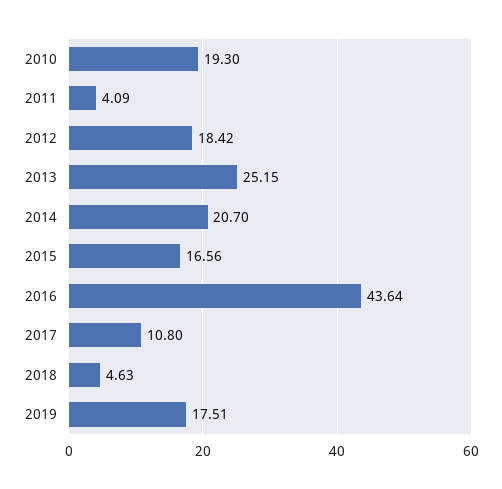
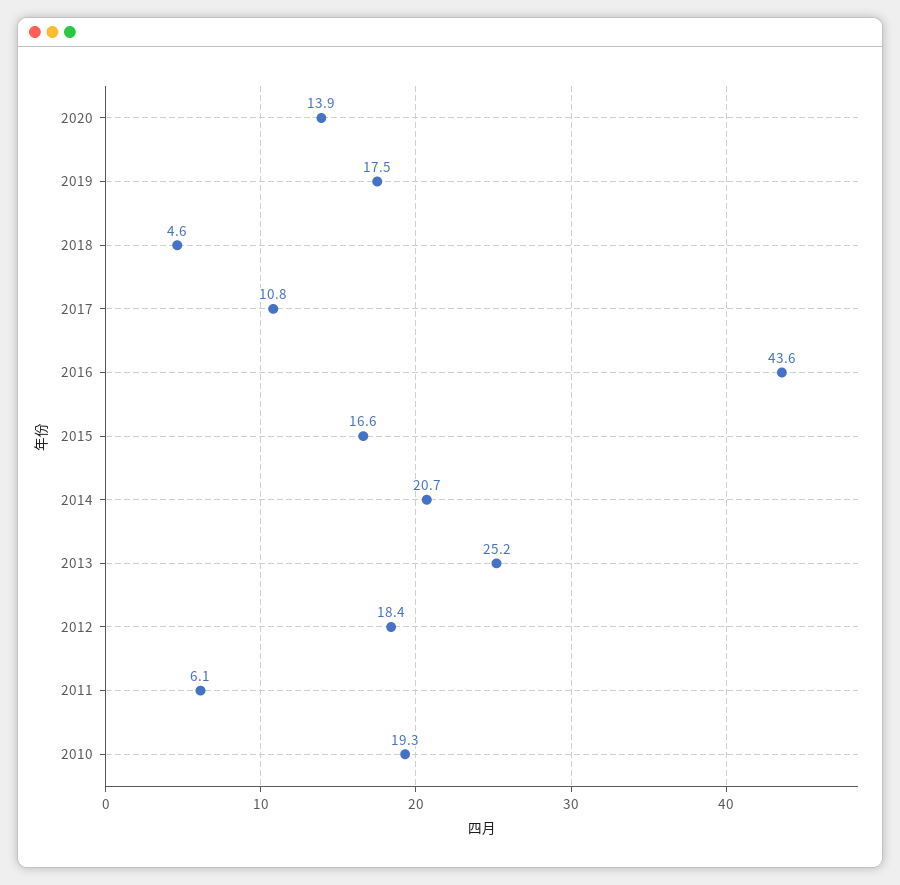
2011: 4.09 -> 6.1
2020: none -> 13.9

